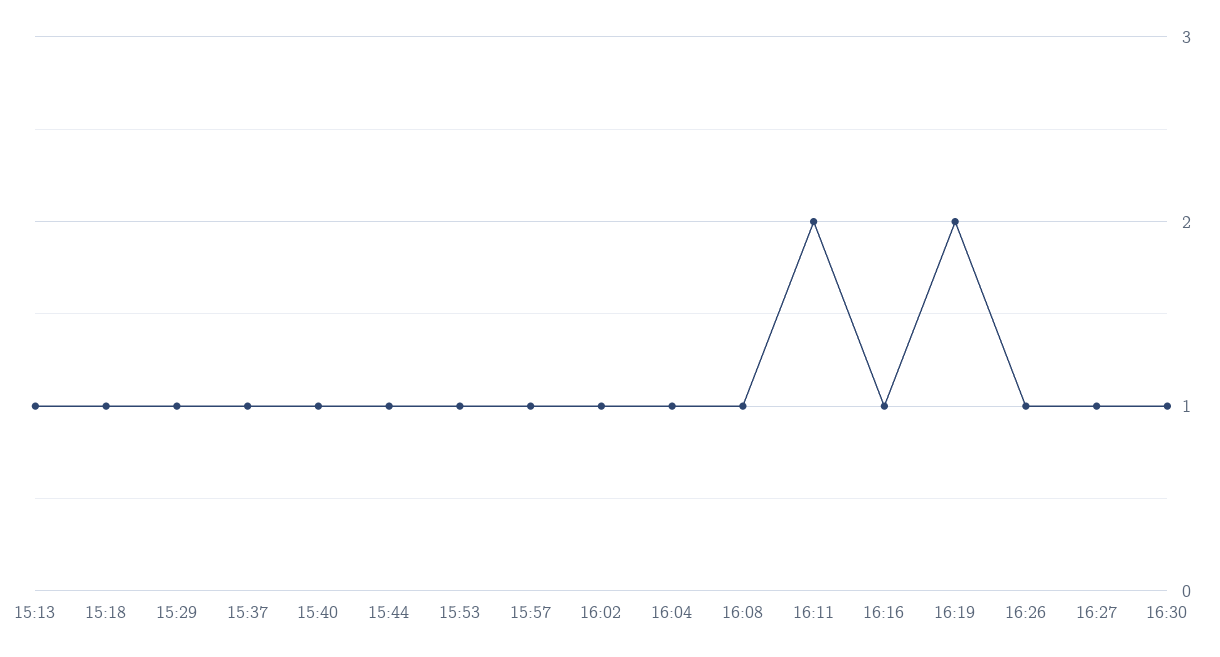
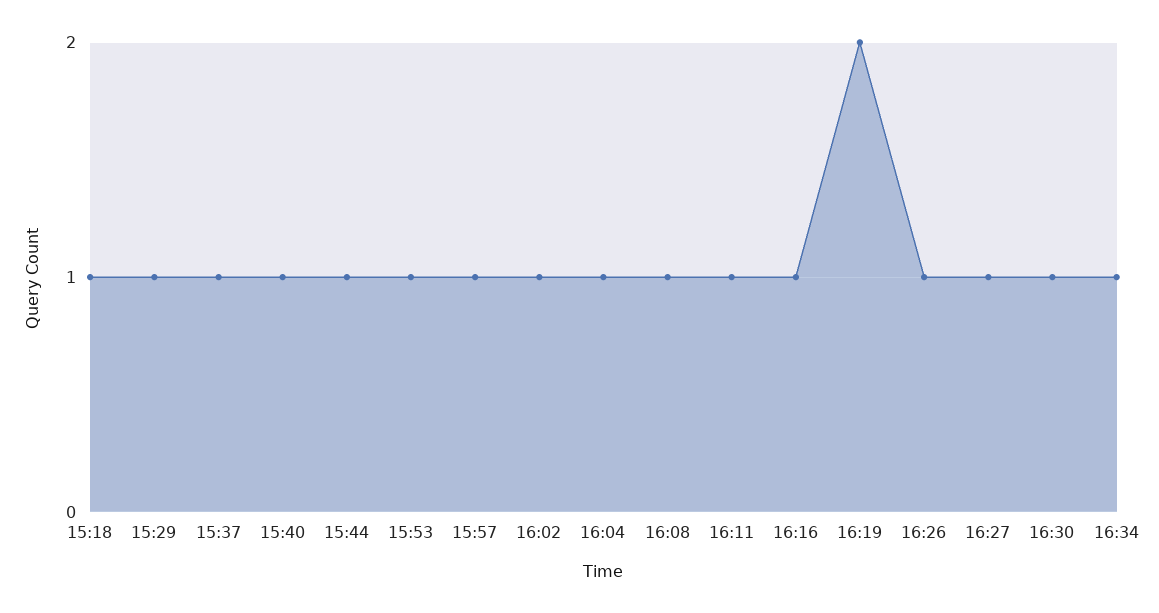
15:13: 1 -> none
16:11: 2 -> 1
16:34: none -> 1

